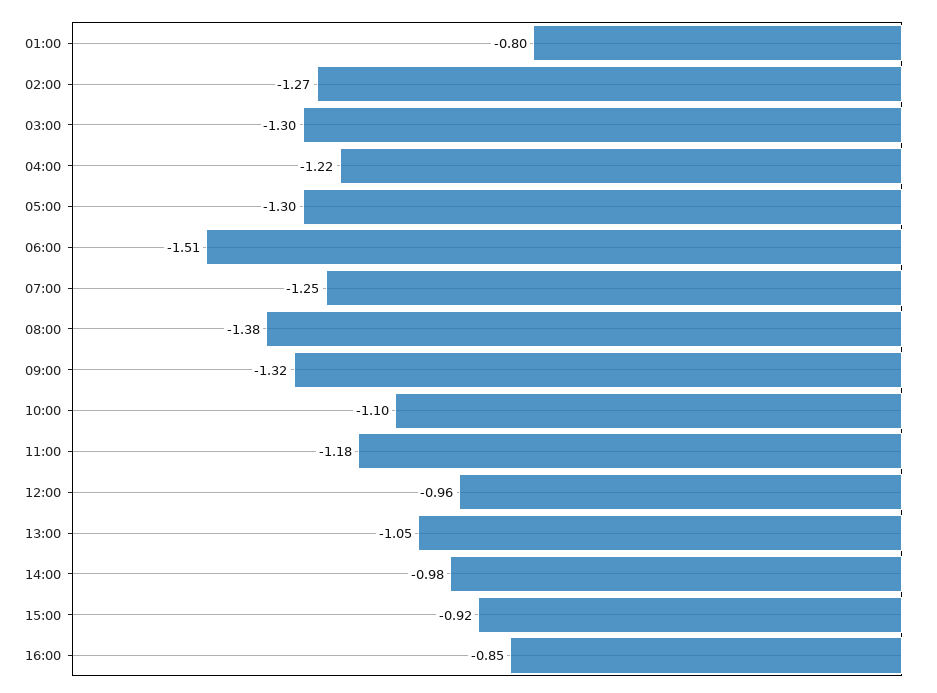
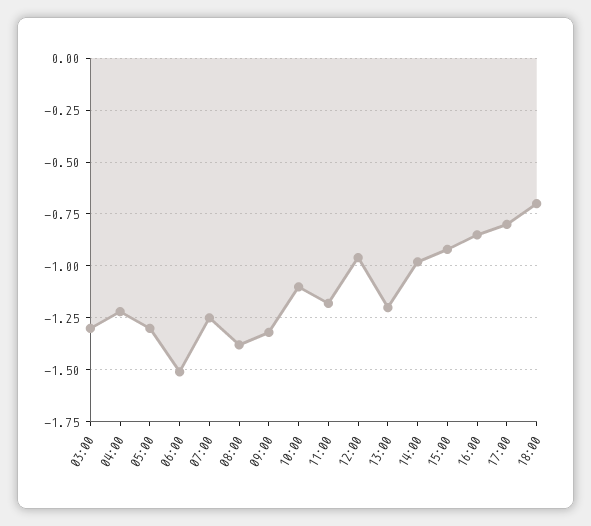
01:00: -0.8 -> none
02:00: -1.27 -> none
13:00: -1.05 -> -1.2
17:00: none -> -0.8
18:00: none -> -0.7

